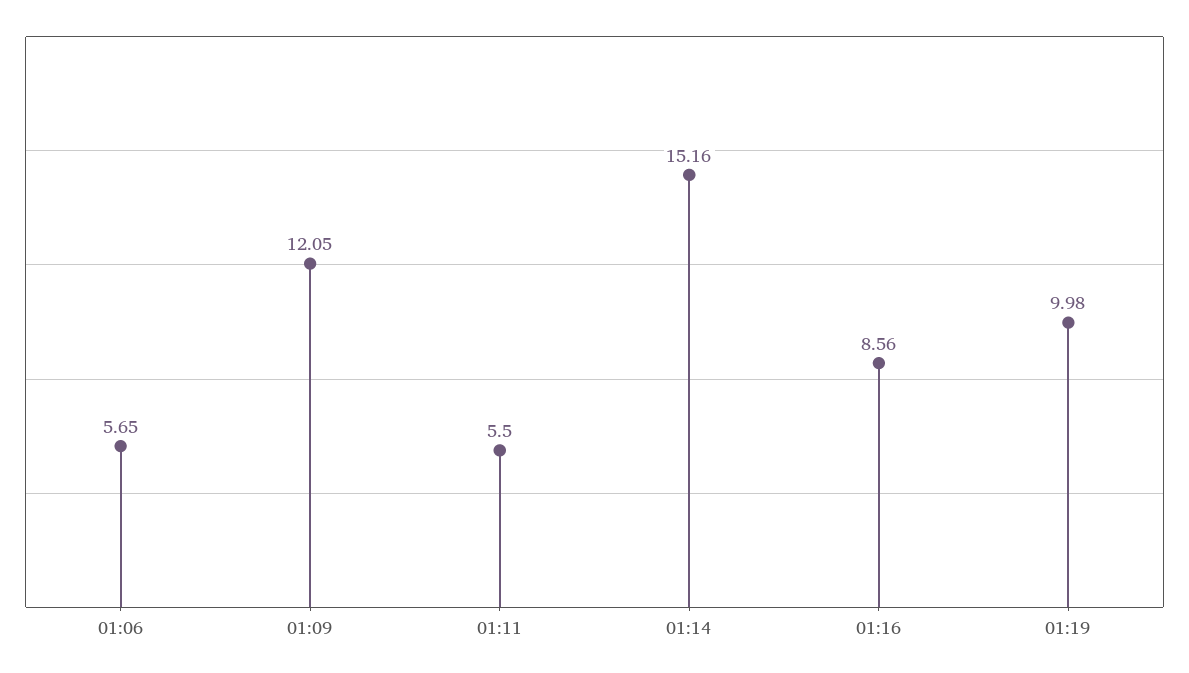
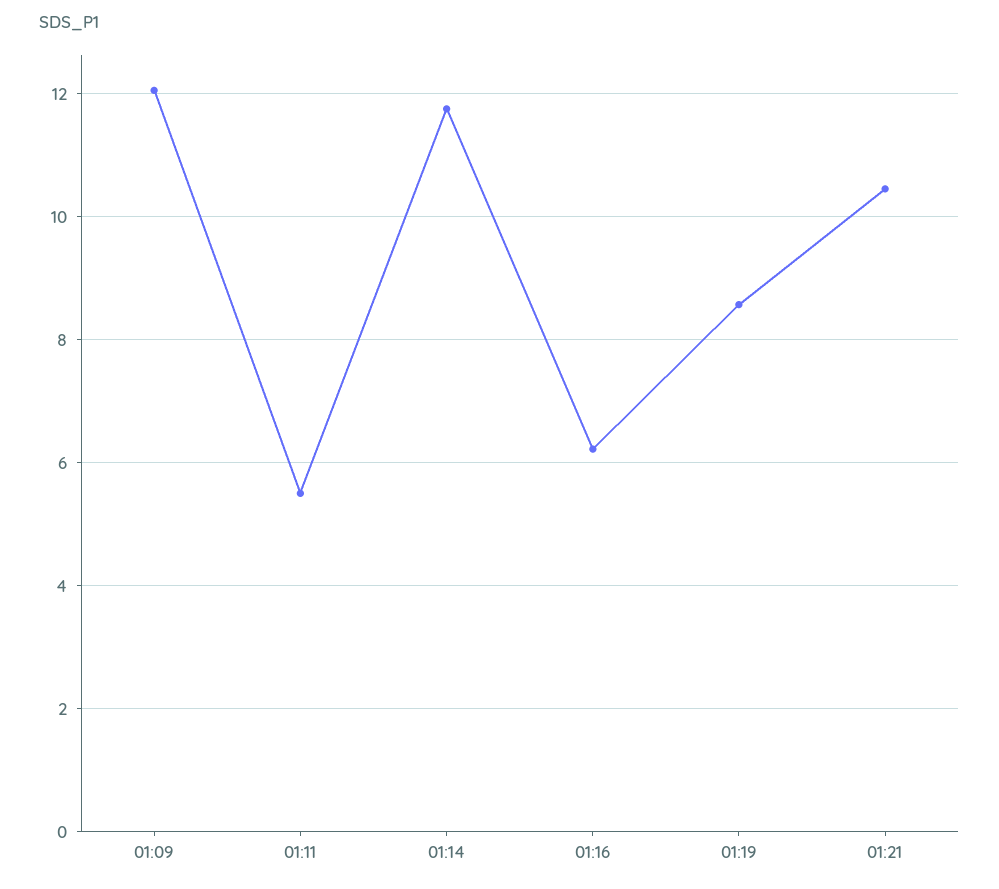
01:06: 5.65 -> none
01:14: 15.16 -> 11.8
01:16: 8.56 -> 6.2
01:19: 9.98 -> 8.6
01:21: none -> 10.4

